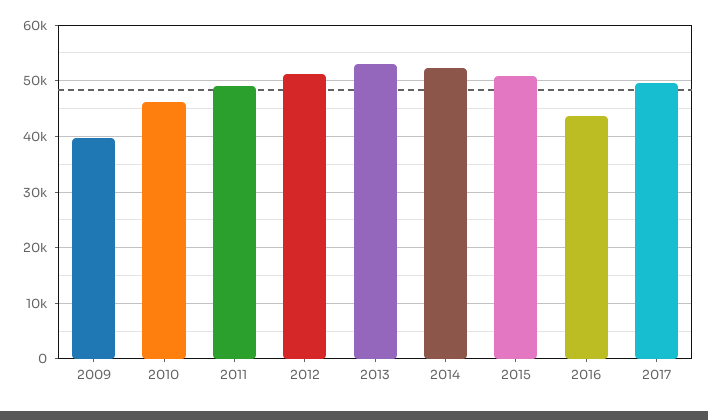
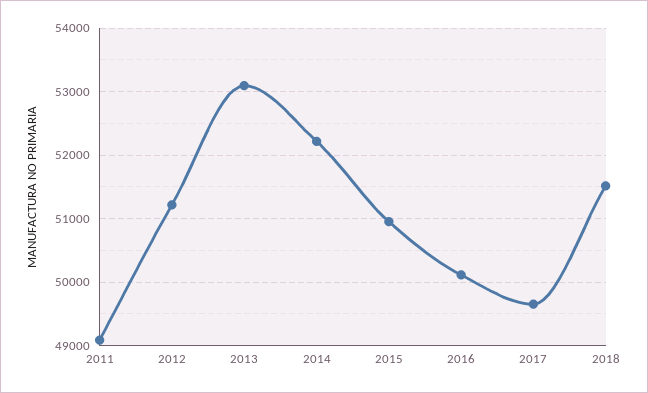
2009: 40000 -> none
2010: 46000 -> none
2016: 44000 -> 50100
2018: none -> 51500

